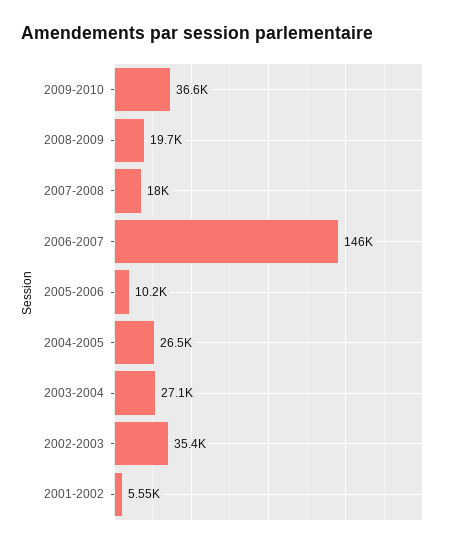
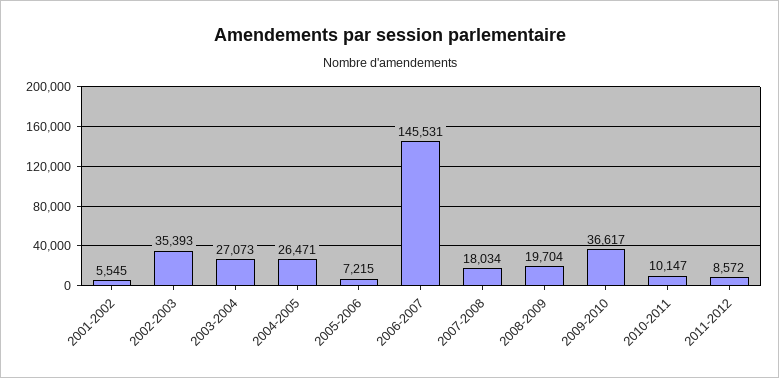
2005-2006: 10200 -> 7215
2010-2011: none -> 10147
2011-2012: none -> 8572

